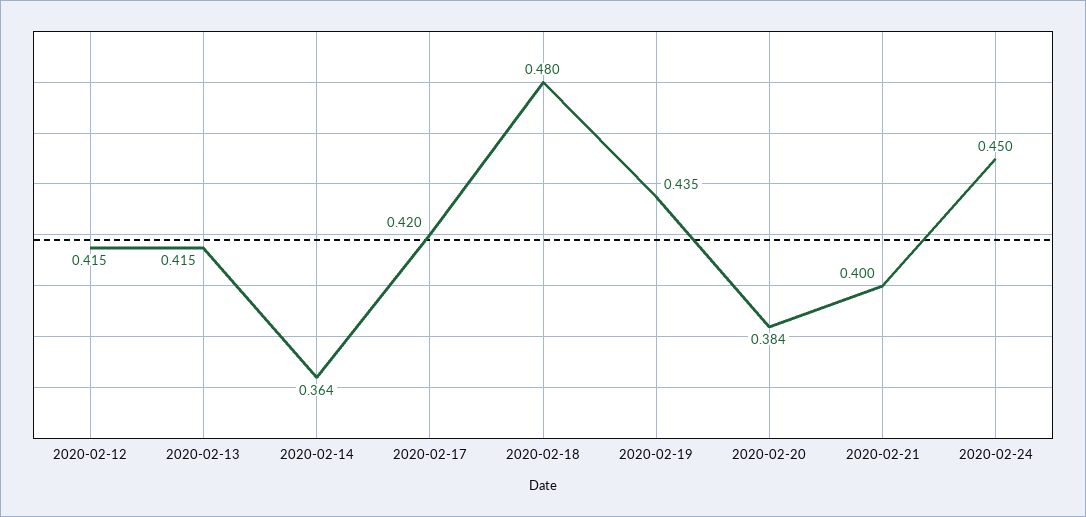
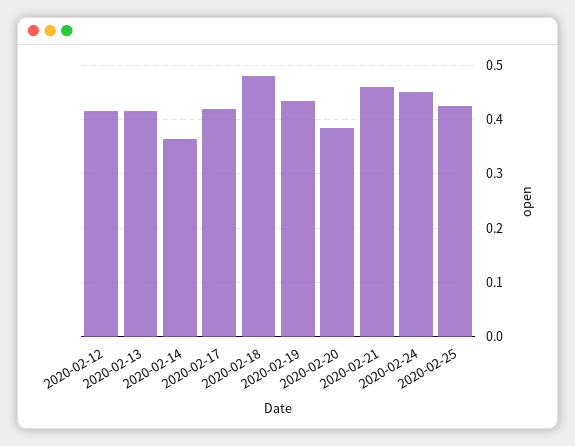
2020-02-21: 0.4 -> 0.46
2020-02-25: none -> 0.42

